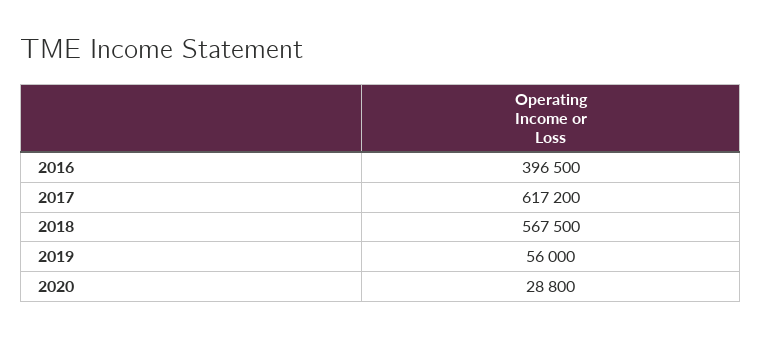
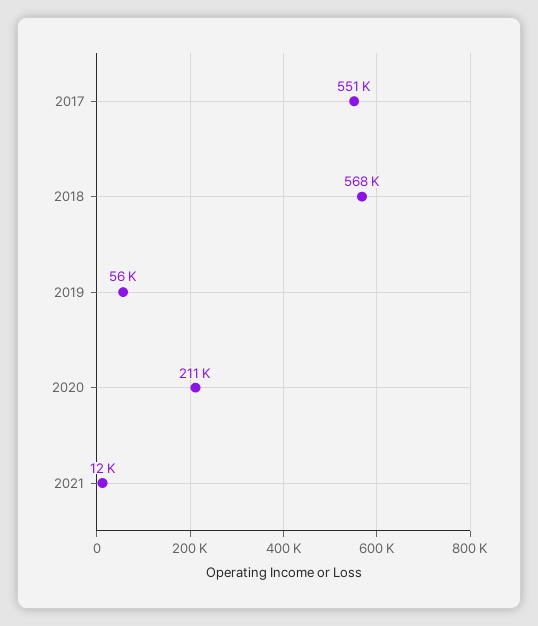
2016: 396500 -> none
2017: 617200 -> 551000
2020: 28800 -> 211000
2021: none -> 12000

